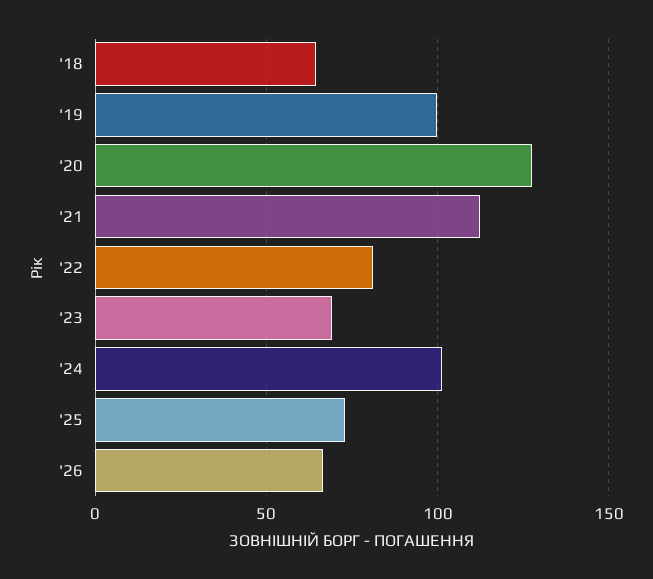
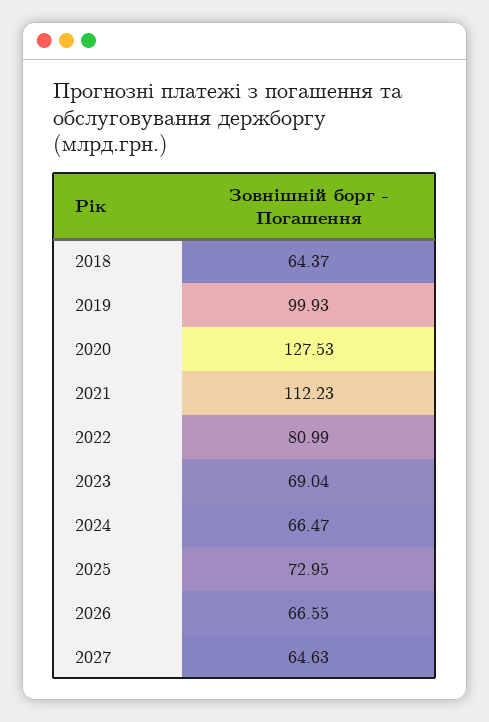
'24: 100 -> 66.47
2027: none -> 64.63

